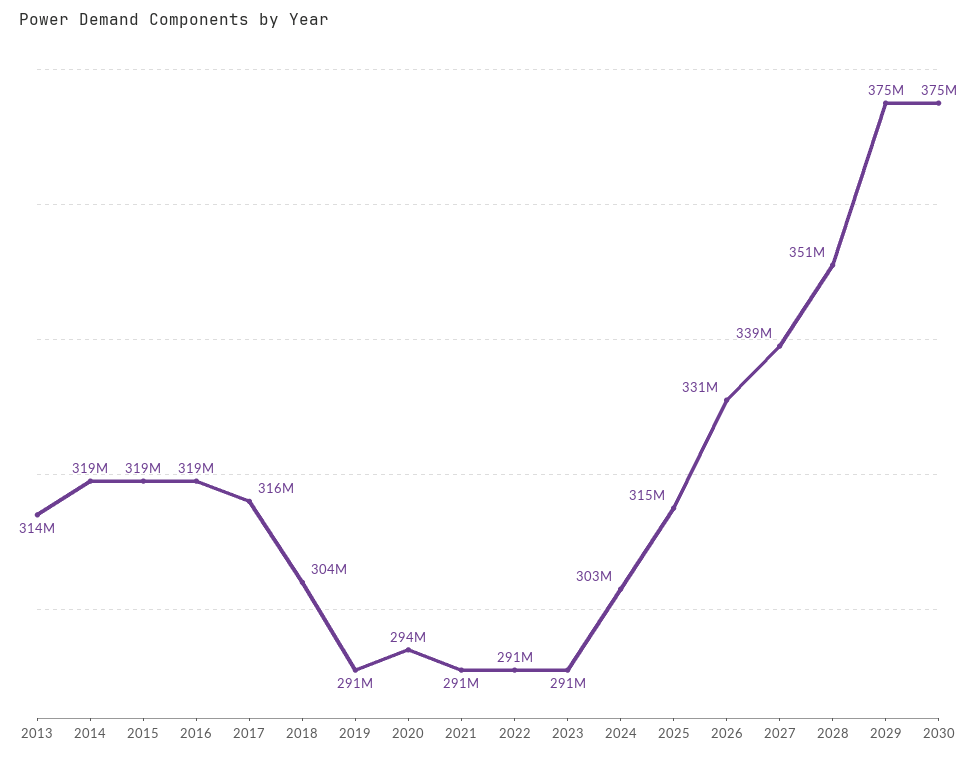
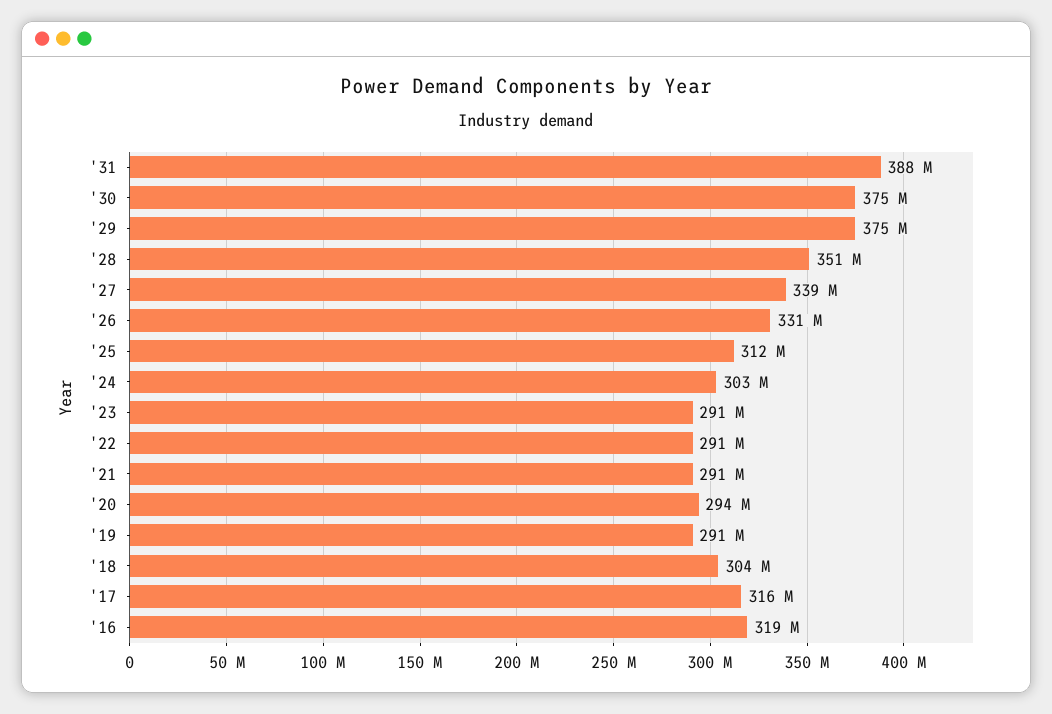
2013: 314000000 -> none
2014: 319000000 -> none
2015: 319000000 -> none
2025: 315000000 -> 312000000
'31: none -> 388000000

